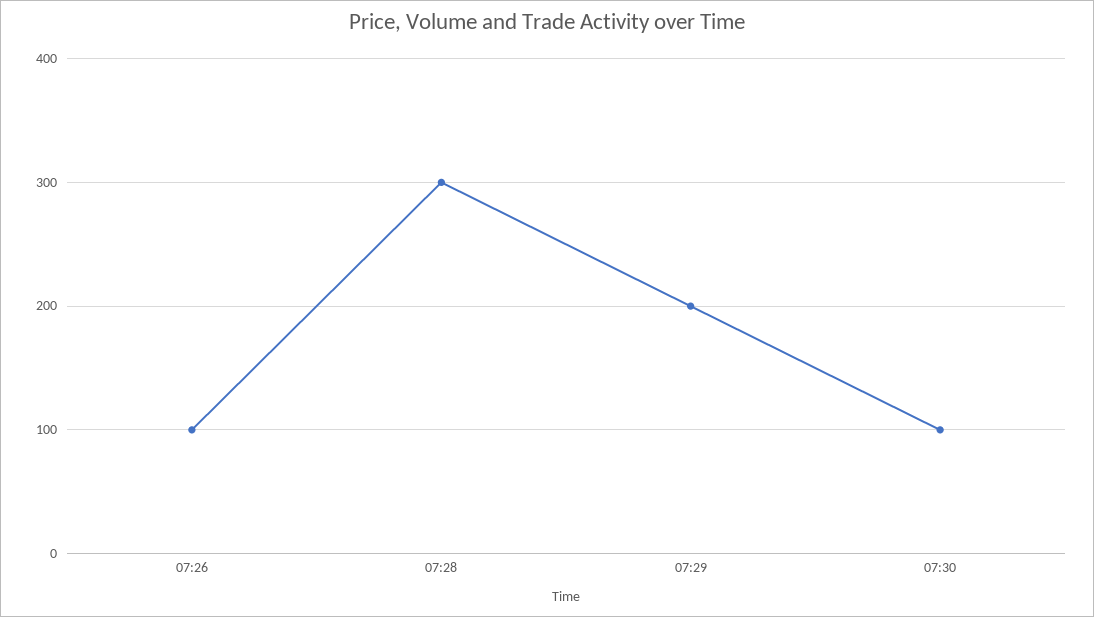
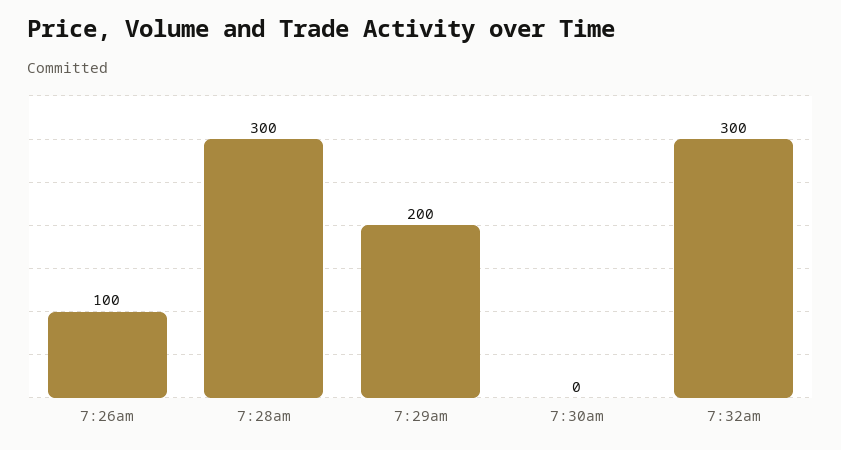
07:30: 100 -> 0
7:32am: none -> 300

